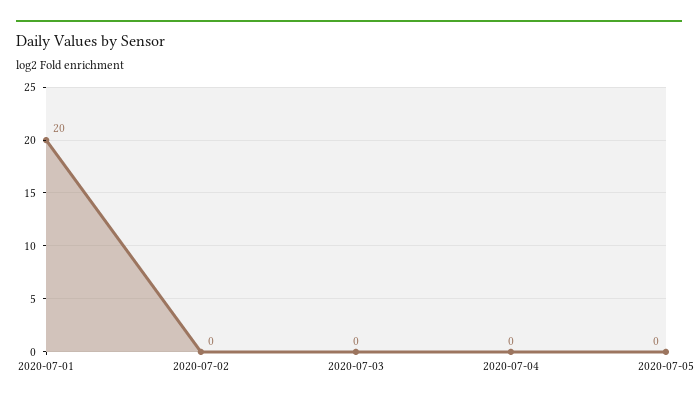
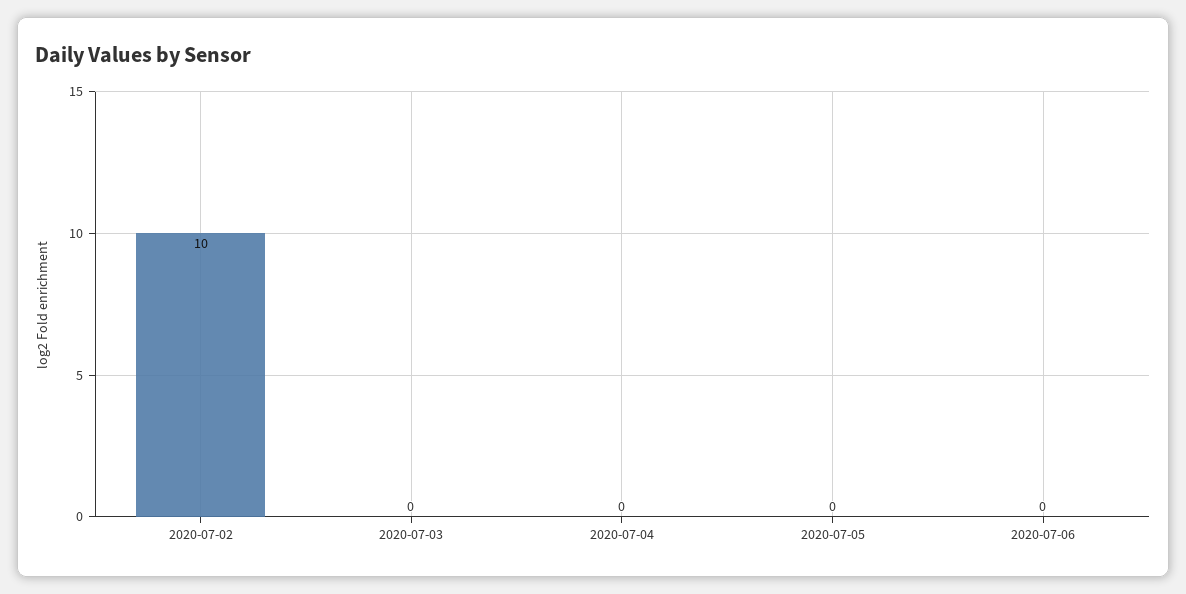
2020-07-01: 20 -> none
2020-07-02: 0 -> 10
2020-07-06: none -> 0

